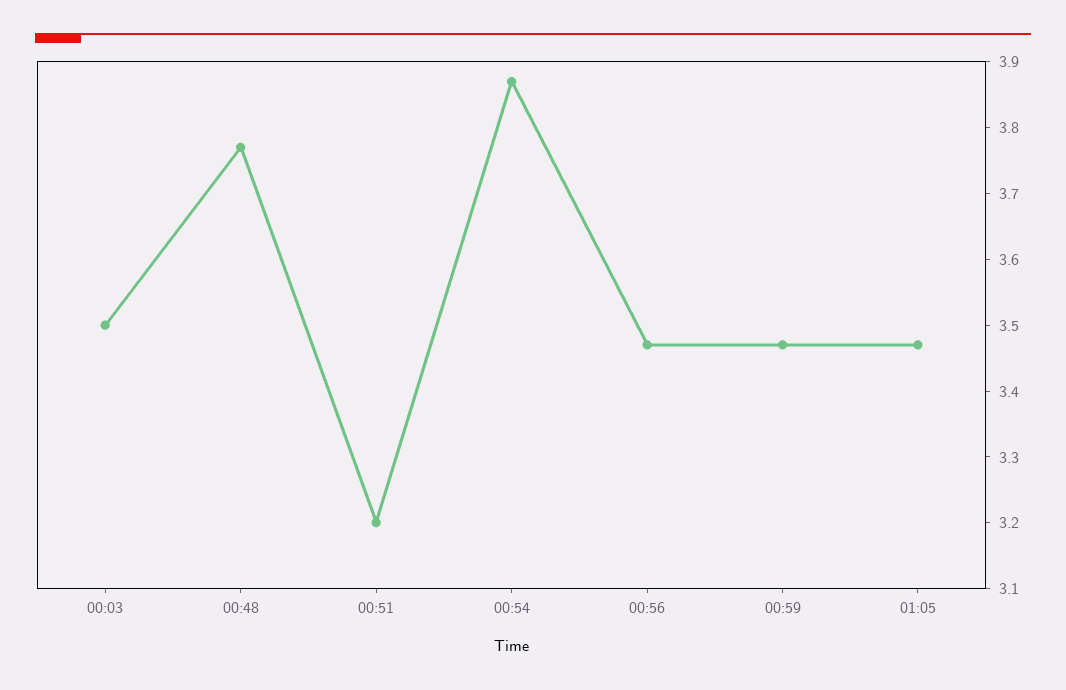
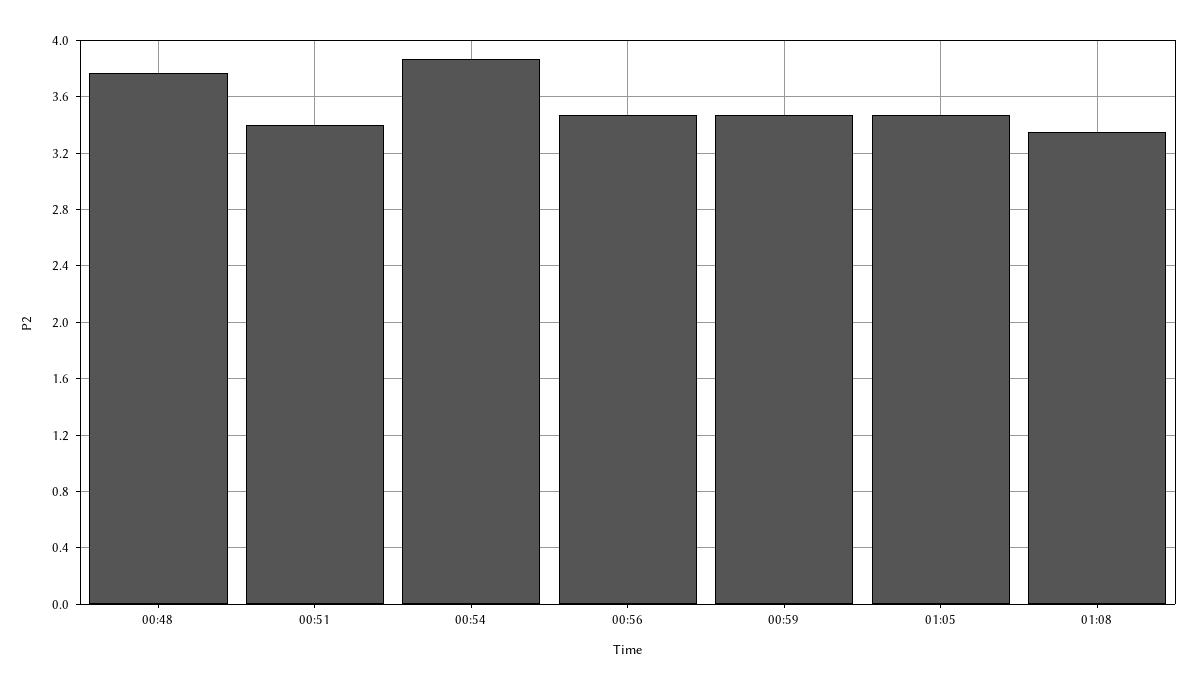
00:03: 3.5 -> none
00:51: 3.2 -> 3.4
01:08: none -> 3.35

